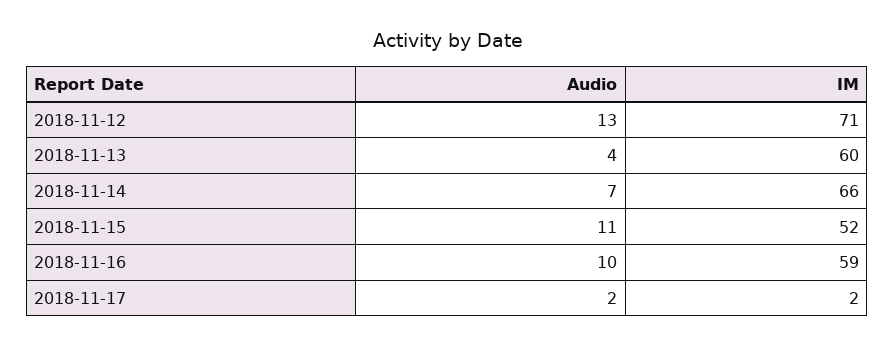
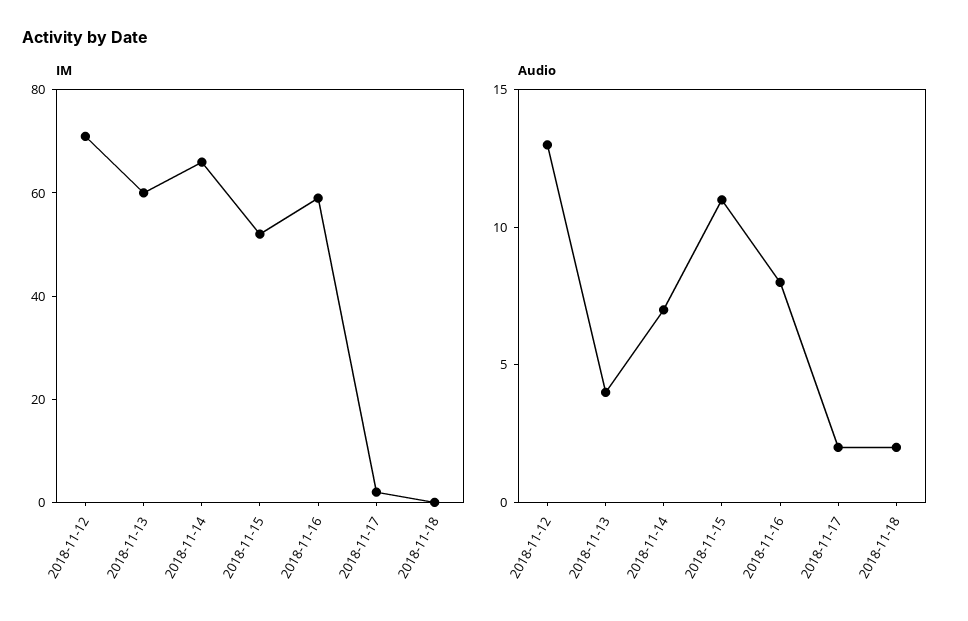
Audio, 2018-11-16: 10 -> 8
IM, 2018-11-18: none -> 0
Audio, 2018-11-18: none -> 2

